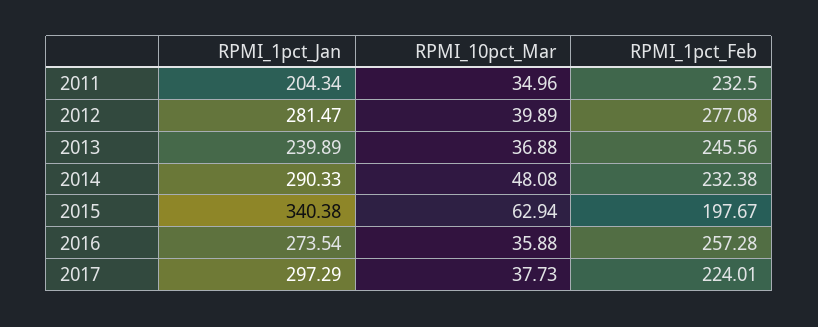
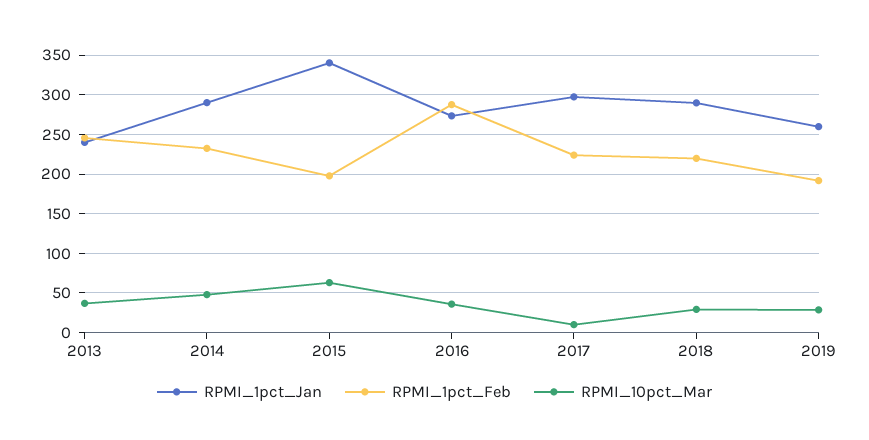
RPMI_1pct_Jan, 2011: 204.34 -> none
RPMI_10pct_Mar, 2011: 34.96 -> none
RPMI_1pct_Feb, 2011: 232.5 -> none
RPMI_1pct_Jan, 2012: 281.47 -> none
RPMI_10pct_Mar, 2012: 39.89 -> none
RPMI_1pct_Feb, 2012: 277.08 -> none
RPMI_1pct_Feb, 2016: 257.28 -> 290
RPMI_10pct_Mar, 2017: 37.73 -> 10
RPMI_1pct_Jan, 2018: none -> 290
RPMI_1pct_Feb, 2018: none -> 220
RPMI_10pct_Mar, 2018: none -> 30
RPMI_1pct_Jan, 2019: none -> 260
RPMI_1pct_Feb, 2019: none -> 190
RPMI_10pct_Mar, 2019: none -> 30

